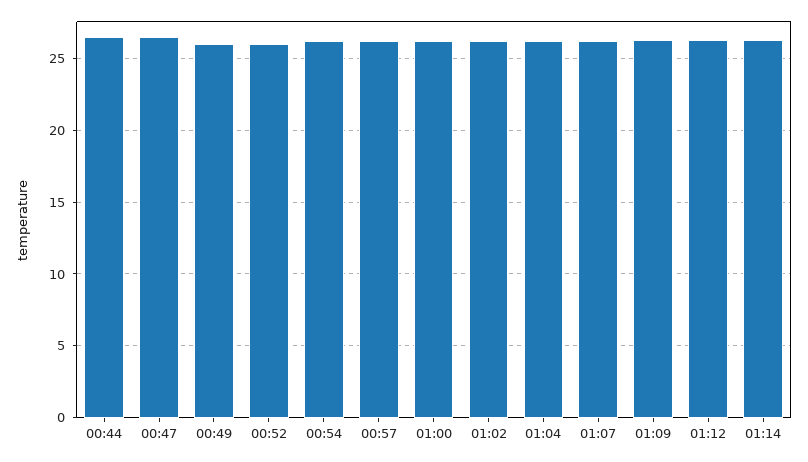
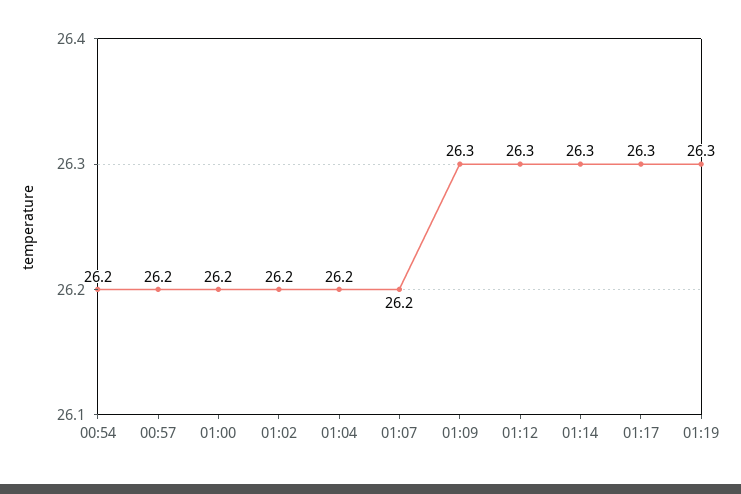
00:44: 26.5 -> none
00:47: 26.5 -> none
00:49: 26 -> none
00:52: 26 -> none
01:17: none -> 26.3
01:19: none -> 26.3

